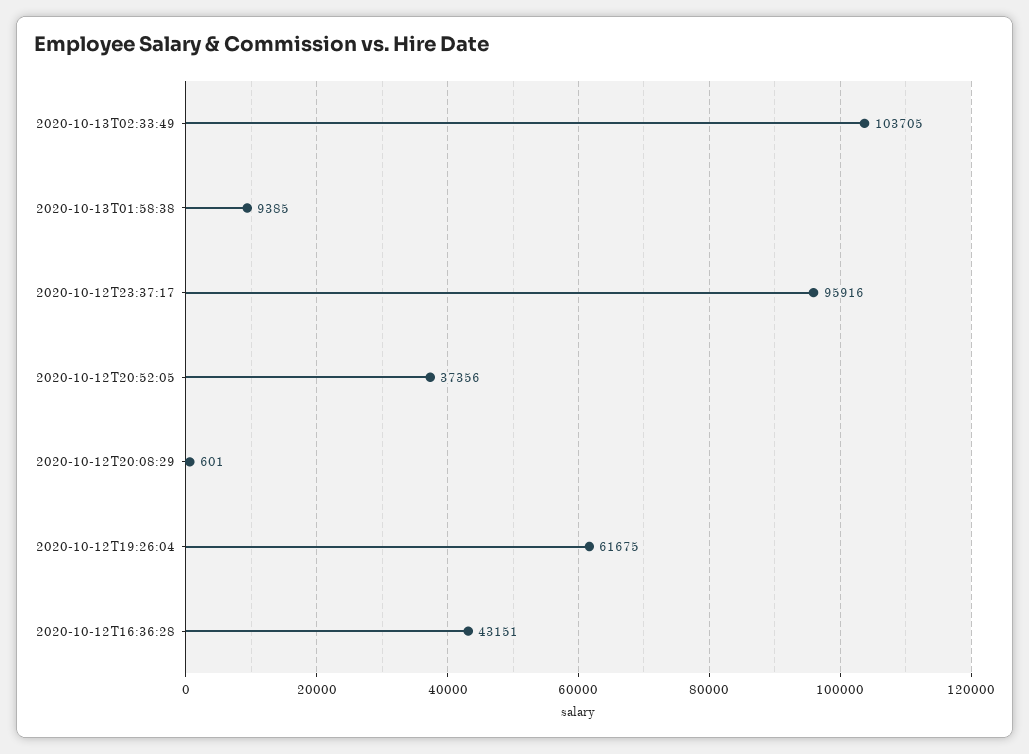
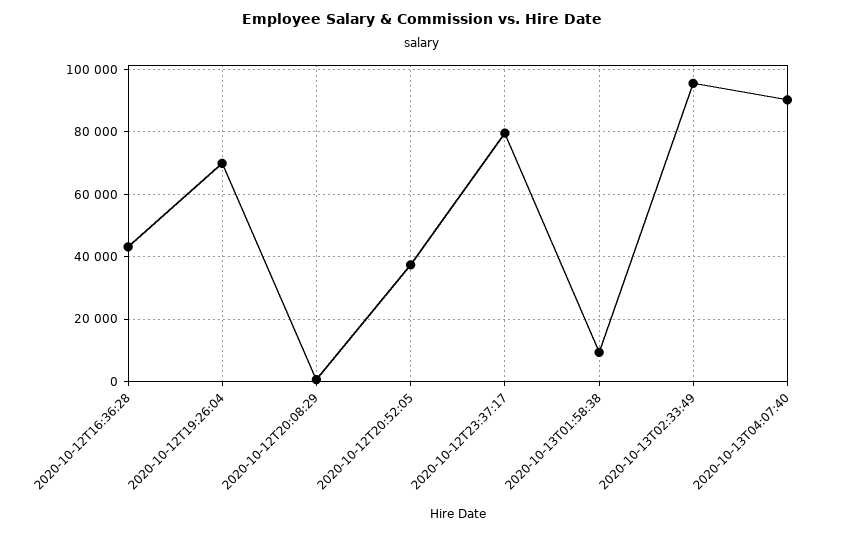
2020-10-13T02:33:49: 103705 -> 96000
2020-10-12T23:37:17: 95916 -> 80000
2020-10-12T19:26:04: 61675 -> 70000
2020-10-13T04:07:40: none -> 90000

